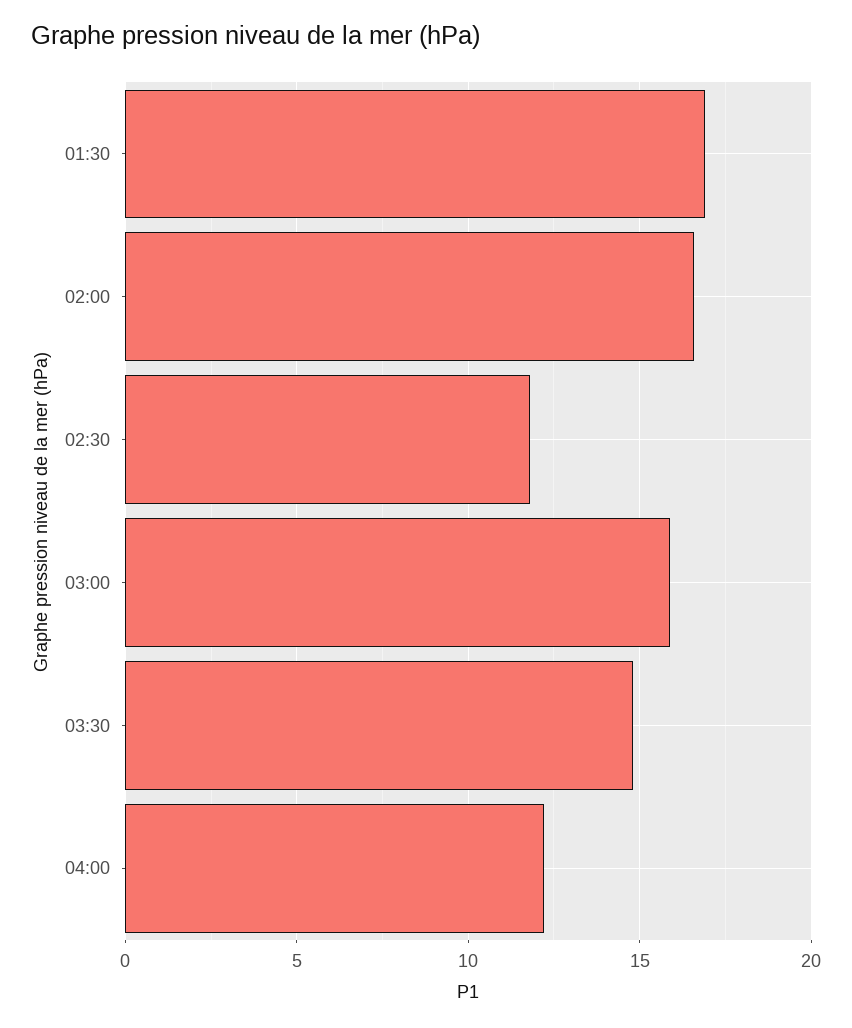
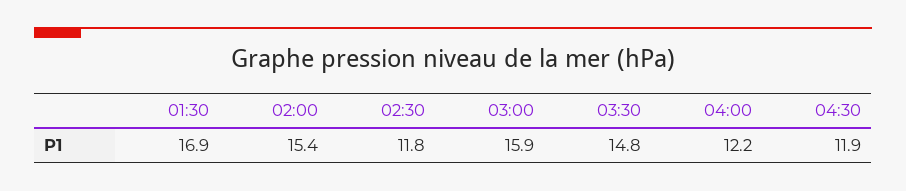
02:00: 16.5 -> 15.4
04:30: none -> 11.9

